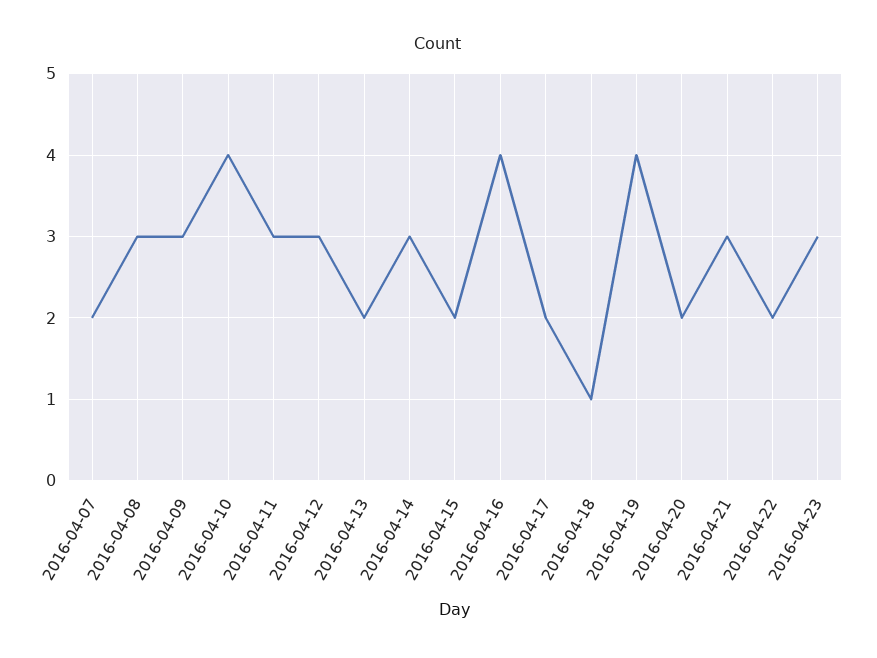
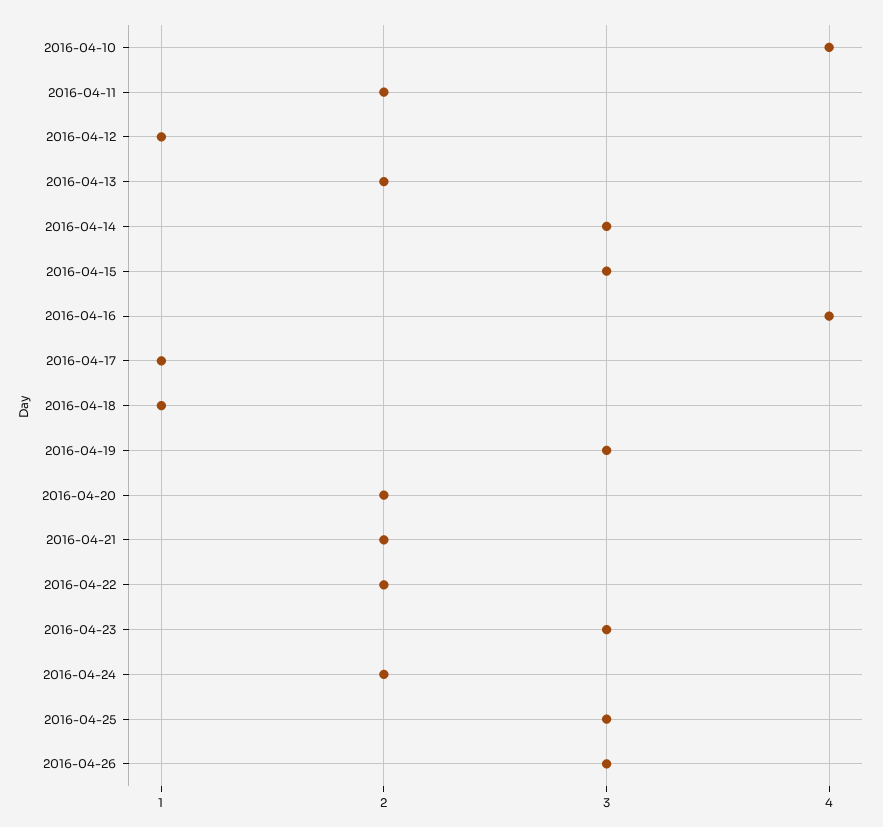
2016-04-07: 2 -> none
2016-04-08: 3 -> none
2016-04-09: 3 -> none
2016-04-11: 3 -> 2
2016-04-12: 3 -> 1
2016-04-15: 2 -> 3
2016-04-17: 2 -> 1
2016-04-19: 4 -> 3
2016-04-21: 3 -> 2
2016-04-24: none -> 2
2016-04-25: none -> 3
2016-04-26: none -> 3

